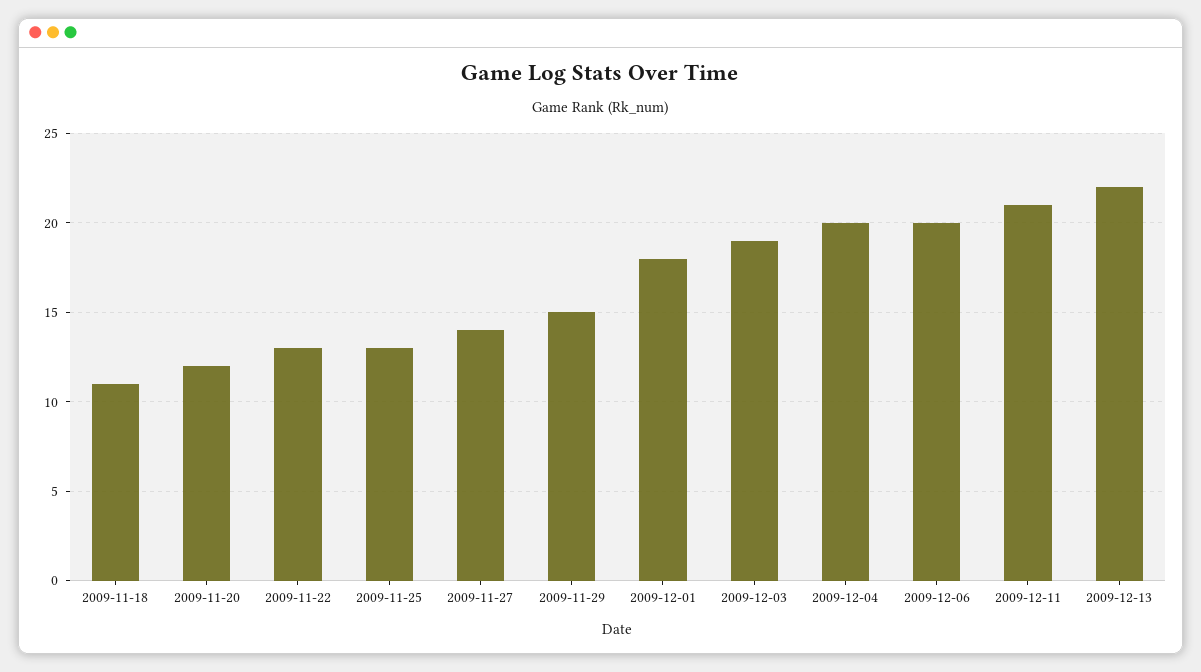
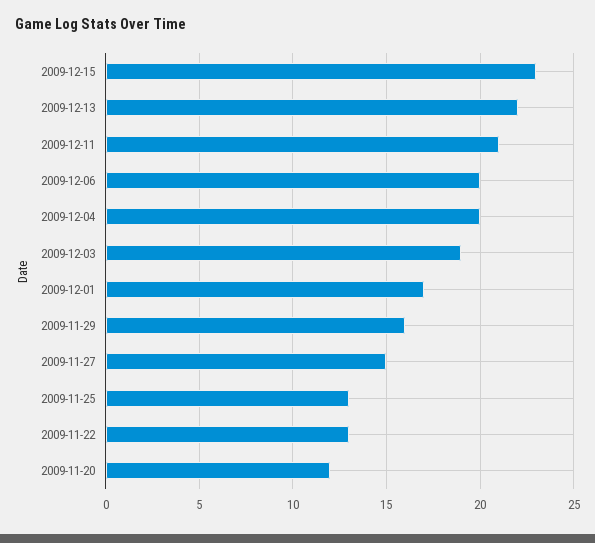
2009-11-18: 11 -> none
2009-11-27: 14 -> 15
2009-11-29: 15 -> 16
2009-12-01: 18 -> 17
2009-12-15: none -> 23

